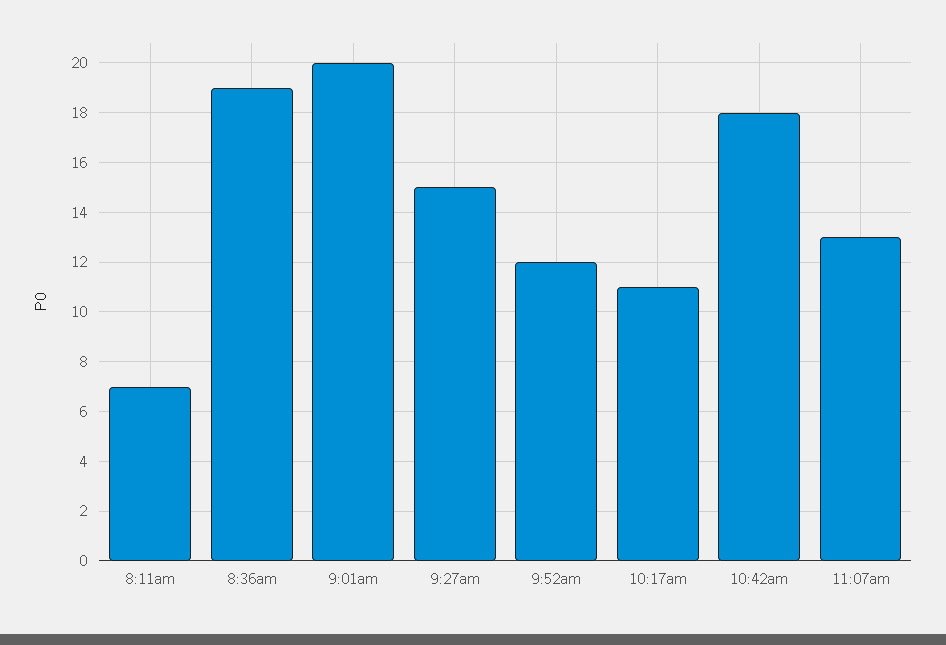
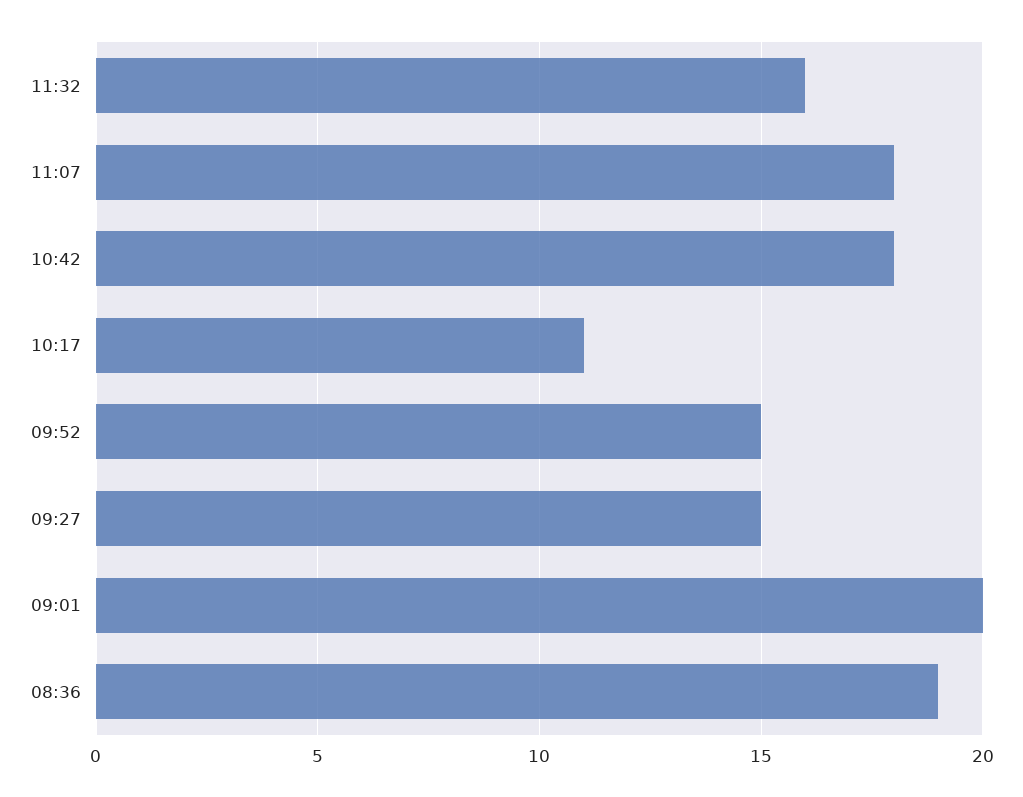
8:11am: 7 -> none
9:52am: 12 -> 15
11:07am: 13 -> 18
11:32: none -> 16

